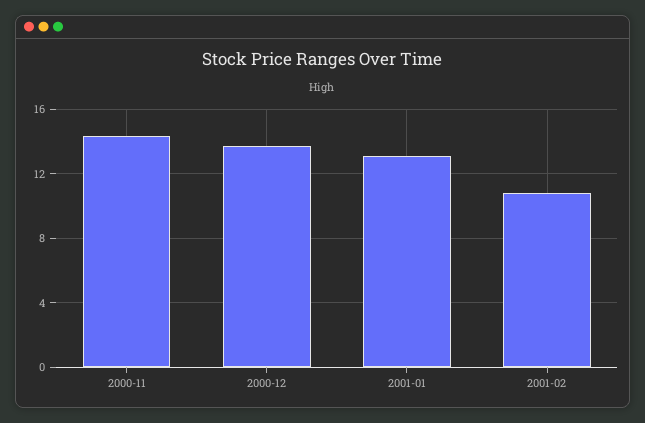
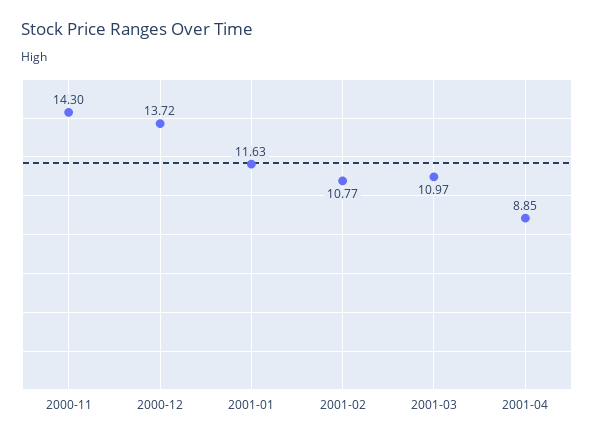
2001-01: 13 -> 11.63
2001-03: none -> 10.97
2001-04: none -> 8.85

